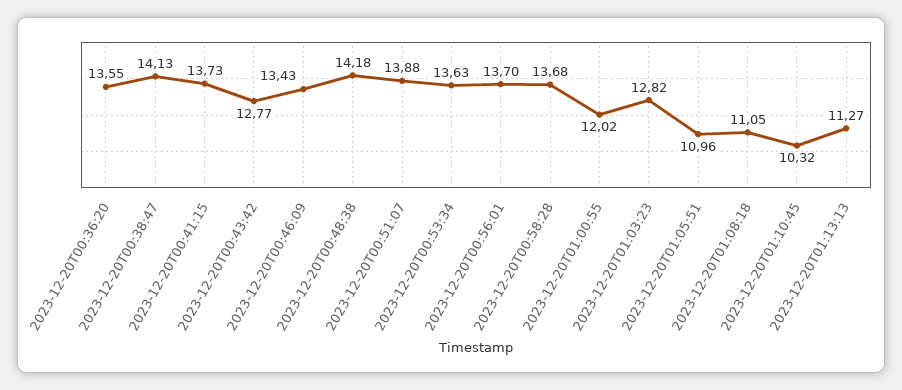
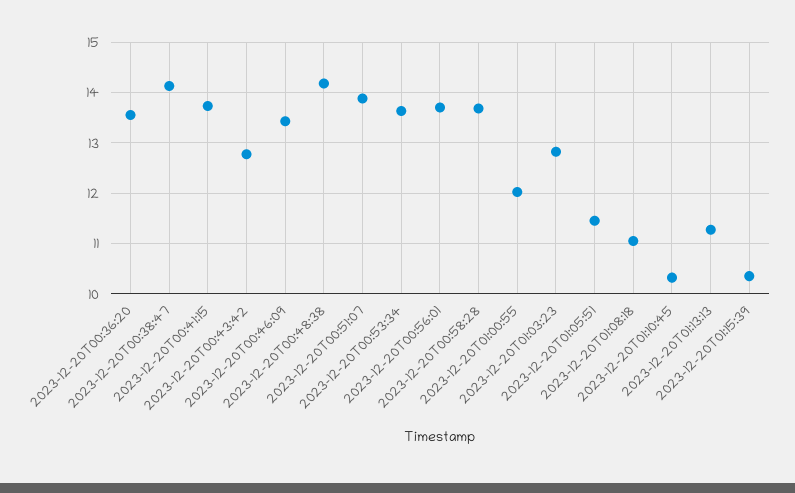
2023-12-20T01:05:51: 10.96 -> 11.4
2023-12-20T01:15:39: none -> 10.4

